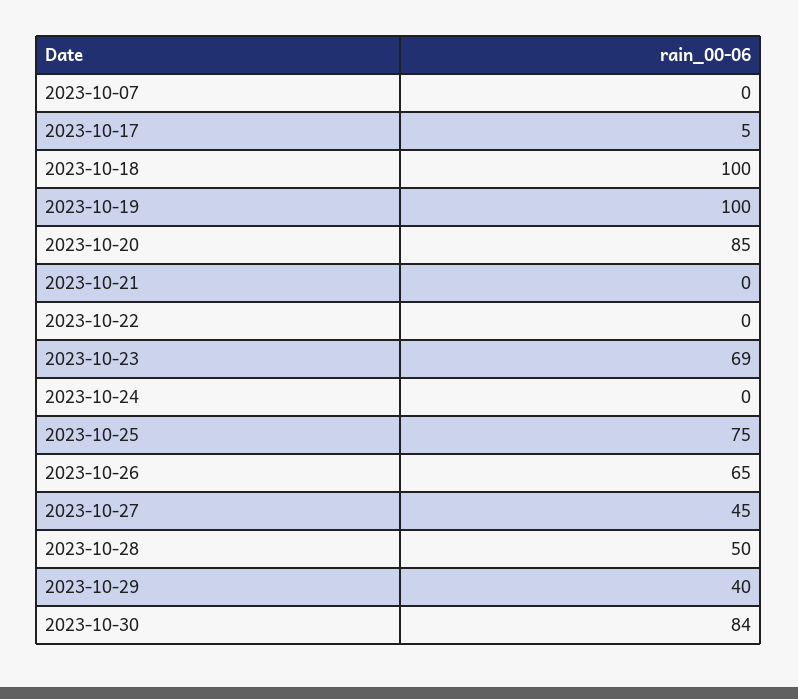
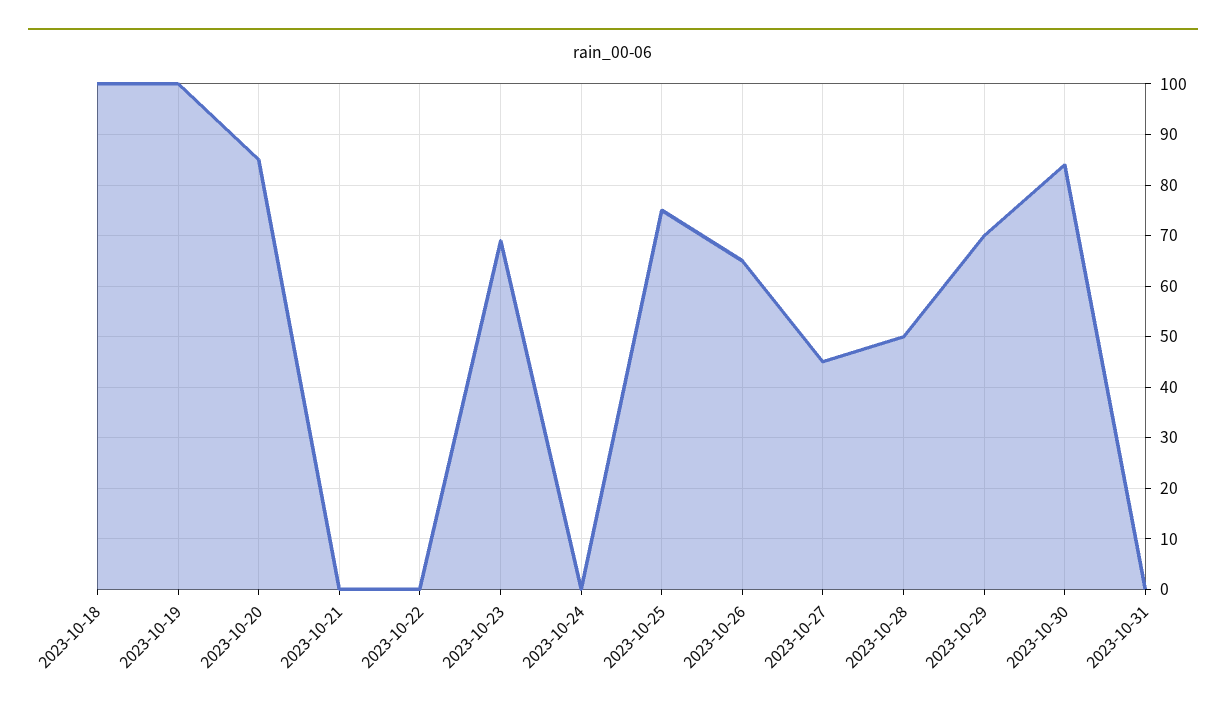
2023-10-07: 0 -> none
2023-10-17: 5 -> none
2023-10-29: 40 -> 70
2023-10-31: none -> 0

